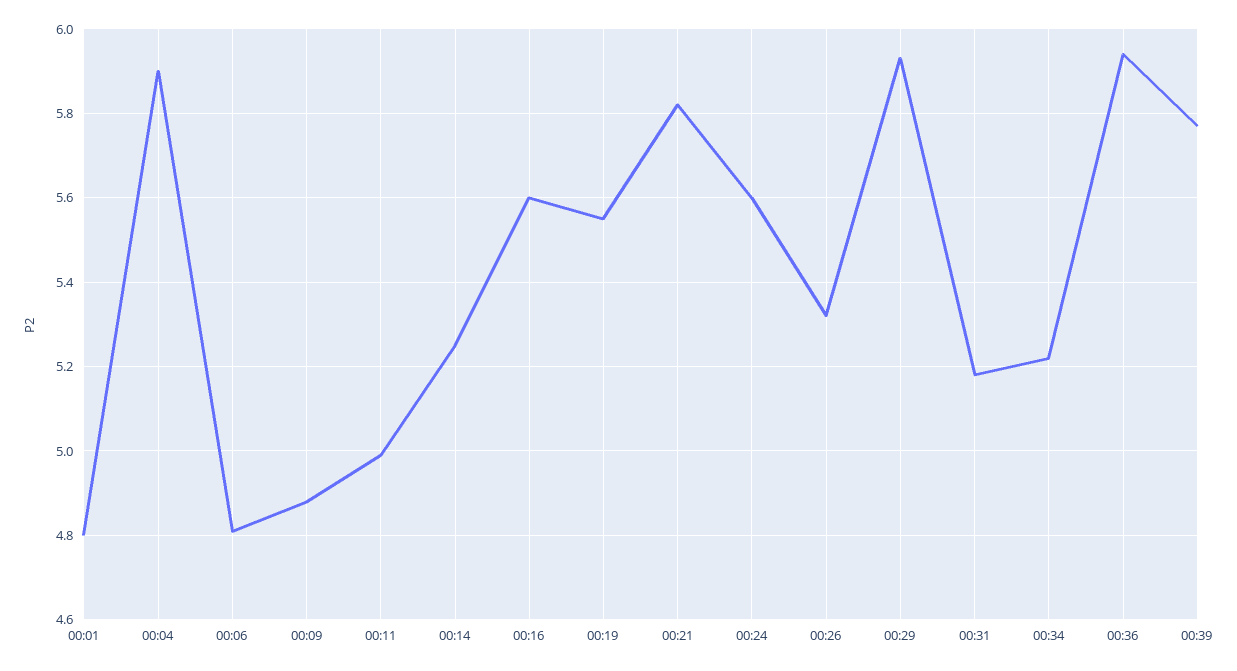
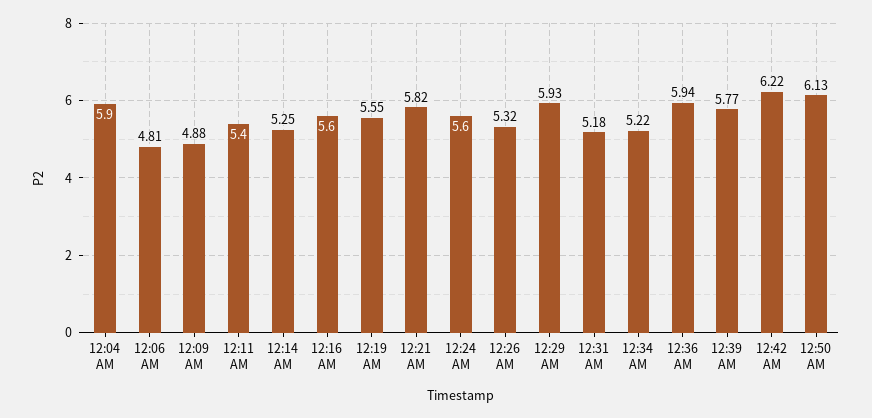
00:01: 4.8 -> none
00:11: 5 -> 5.4
12:42 AM: none -> 6.22
12:50 AM: none -> 6.13

